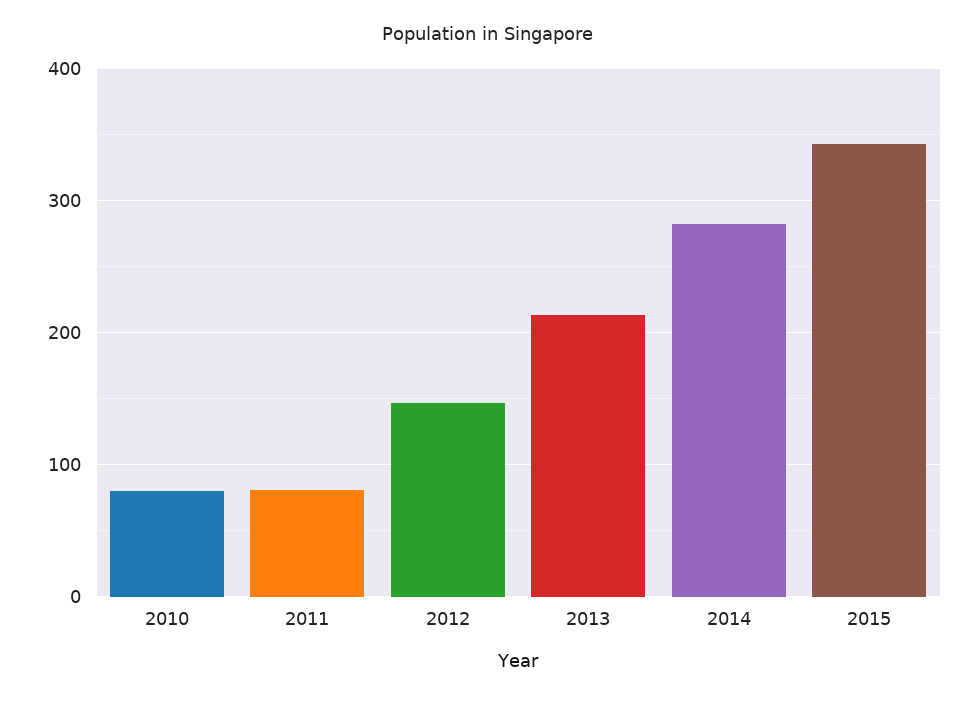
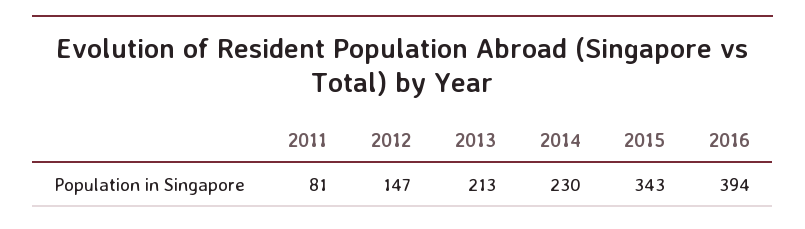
2010: 80 -> none
2014: 280 -> 230
2016: none -> 394

